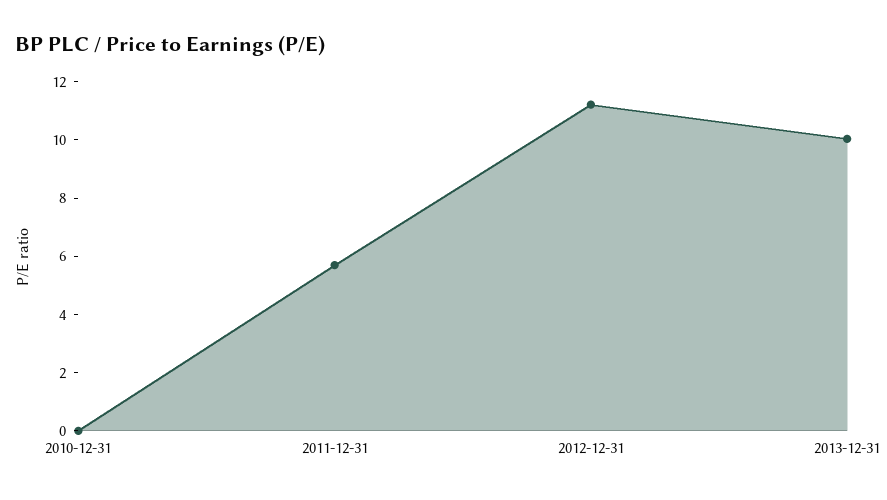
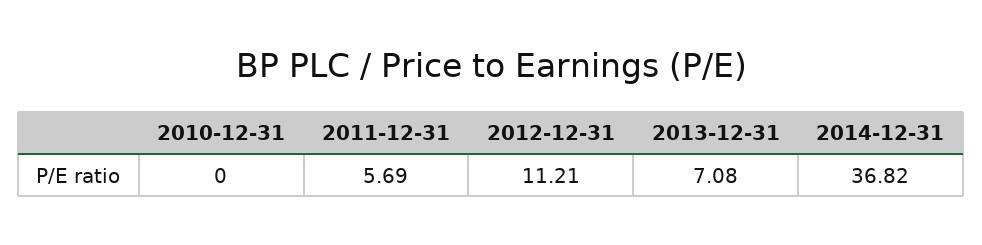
2013-12-31: 10 -> 7.08
2014-12-31: none -> 36.82

